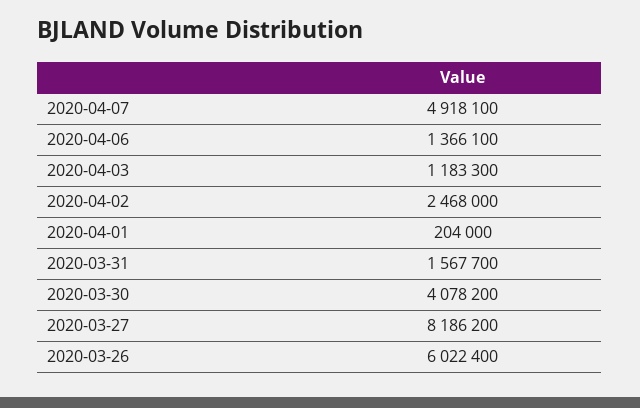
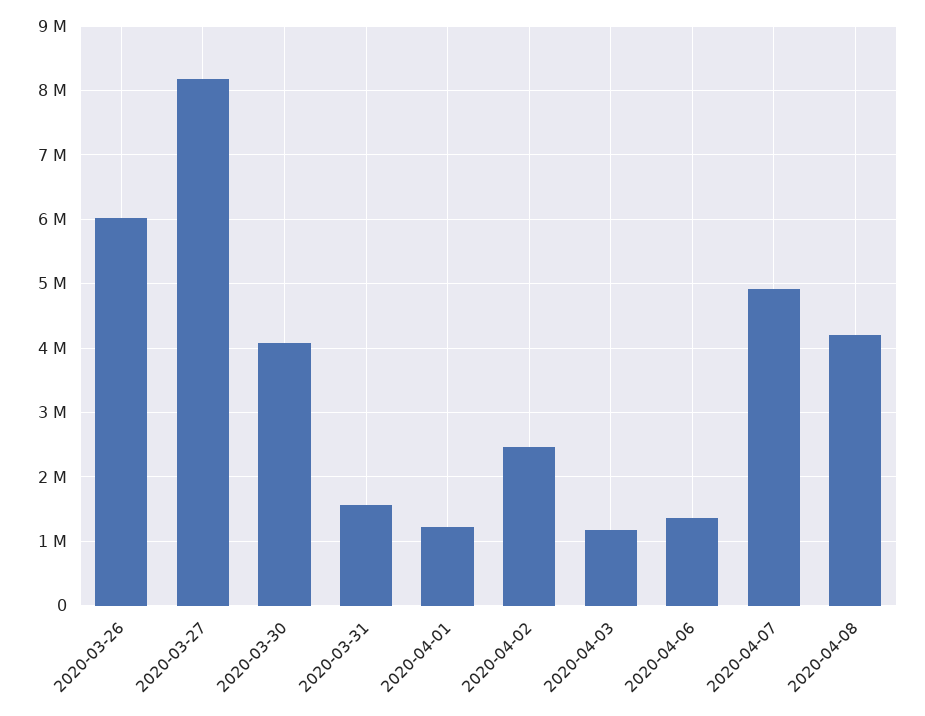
2020-04-01: 204000 -> 1200000
2020-04-08: none -> 4200000

